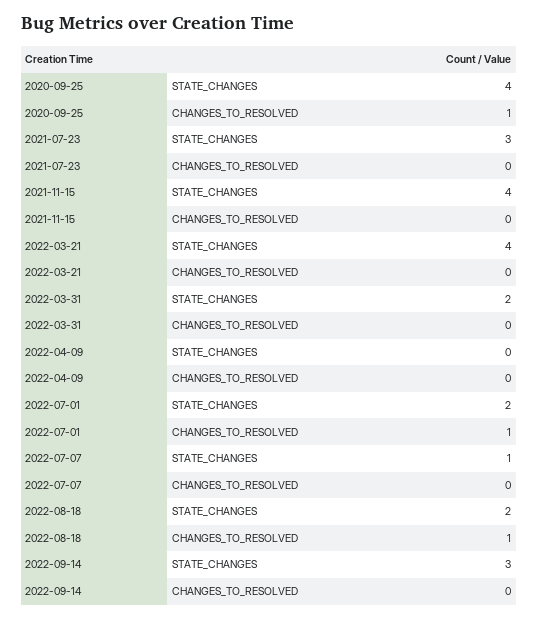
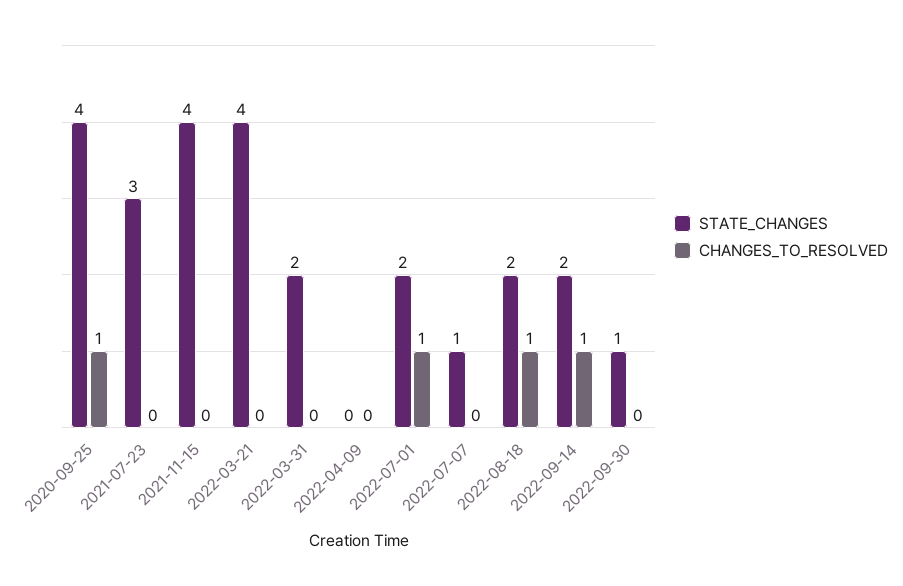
STATE_CHANGES, 2022-09-14: 3 -> 2
CHANGES_TO_RESOLVED, 2022-09-14: 0 -> 1
STATE_CHANGES, 2022-09-30: none -> 1
CHANGES_TO_RESOLVED, 2022-09-30: none -> 0

